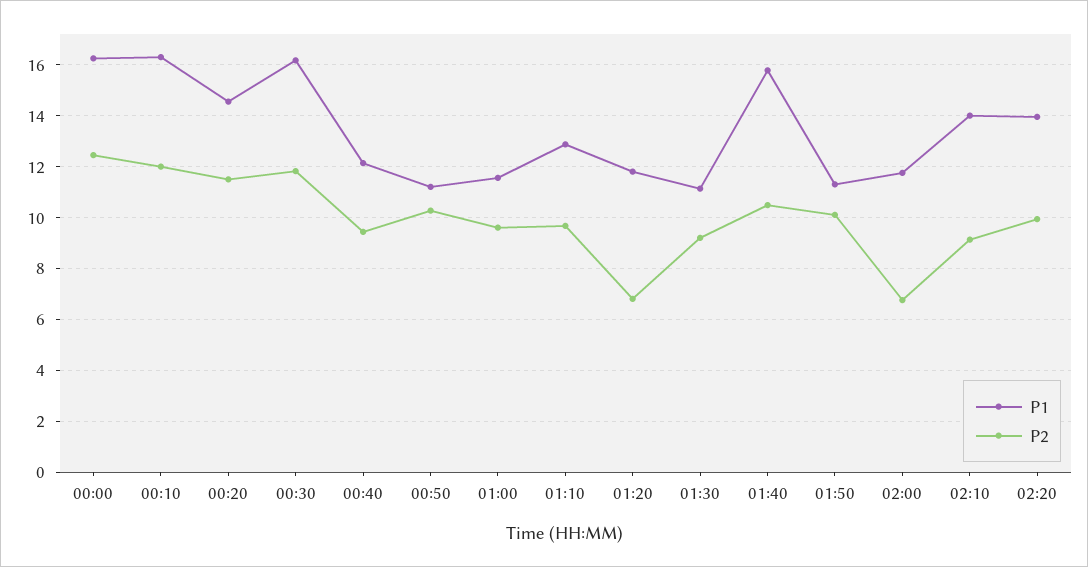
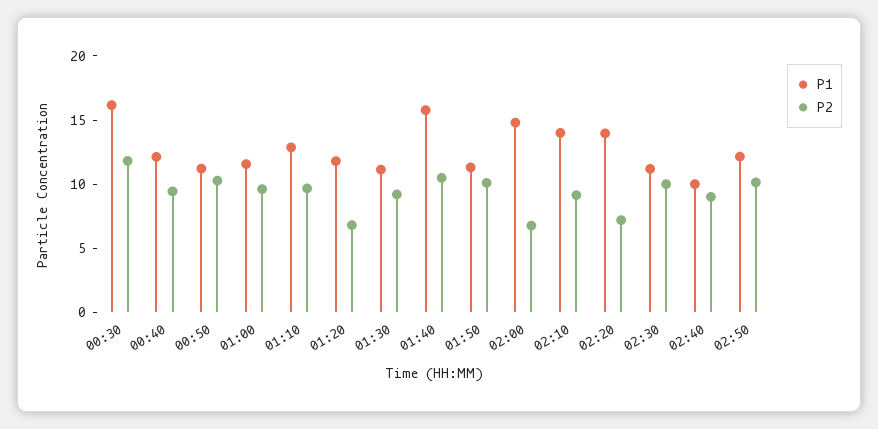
P1, 00:00: 16.25 -> none
P2, 00:00: 12.5 -> none
P1, 00:10: 16.25 -> none
P2, 00:10: 12 -> none
P1, 00:20: 14.5 -> none
P2, 00:20: 11.5 -> none
P1, 02:00: 11.75 -> 15
P2, 02:20: 10 -> 7
P1, 02:30: none -> 11
P2, 02:30: none -> 10
P1, 02:40: none -> 10
P2, 02:40: none -> 9
P1, 02:50: none -> 12
P2, 02:50: none -> 10

